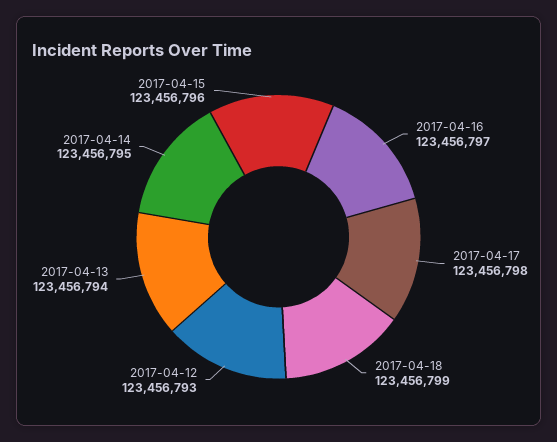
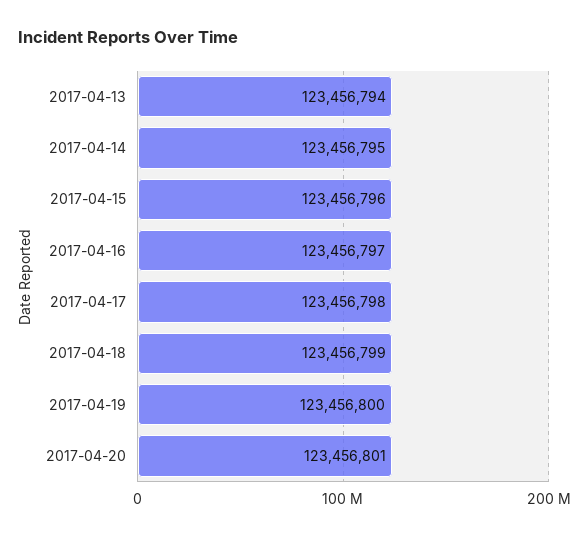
2017-04-12: 123456793 -> none
2017-04-19: none -> 123456800
2017-04-20: none -> 123456801

